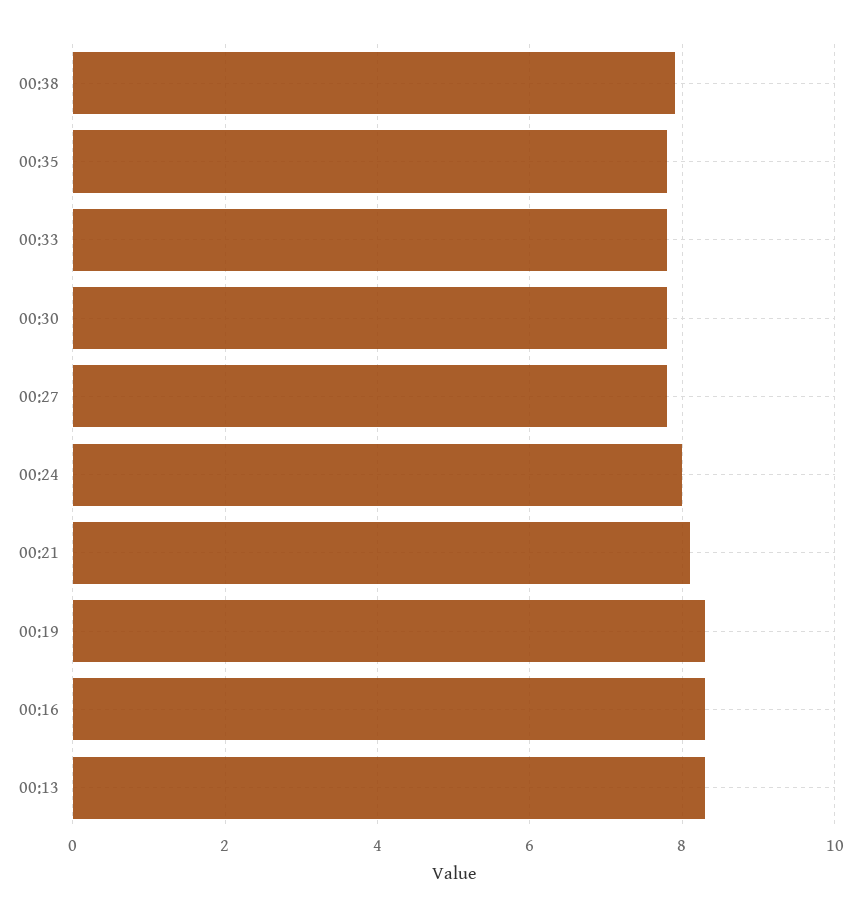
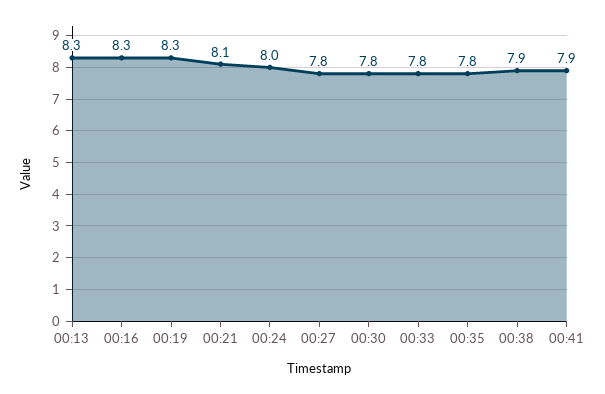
00:41: none -> 7.9

